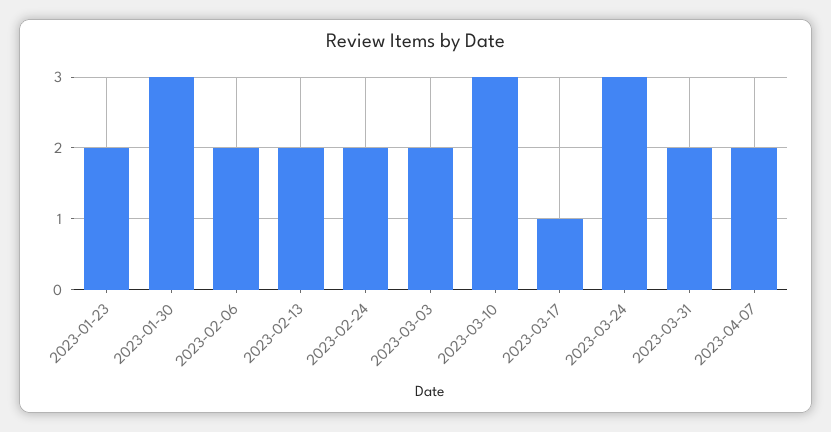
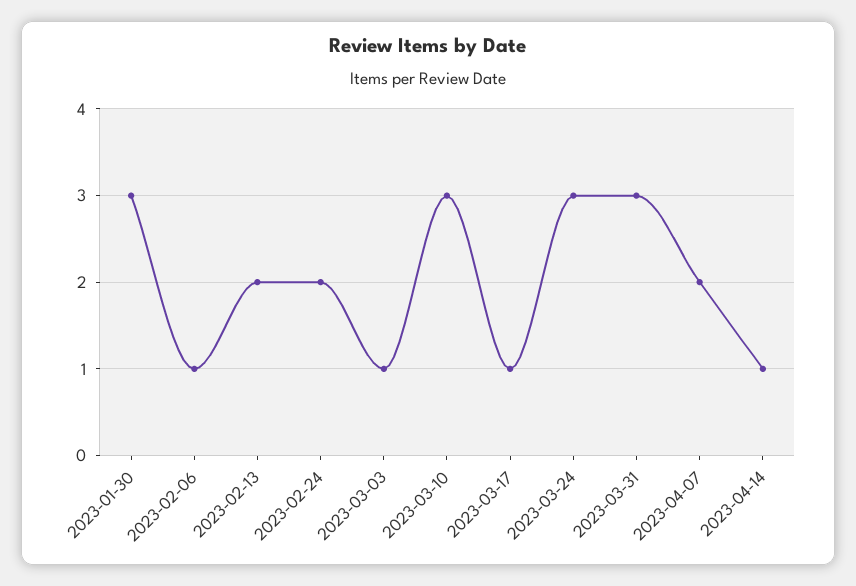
2023-01-23: 2 -> none
2023-02-06: 2 -> 1
2023-03-03: 2 -> 1
2023-03-31: 2 -> 3
2023-04-14: none -> 1

